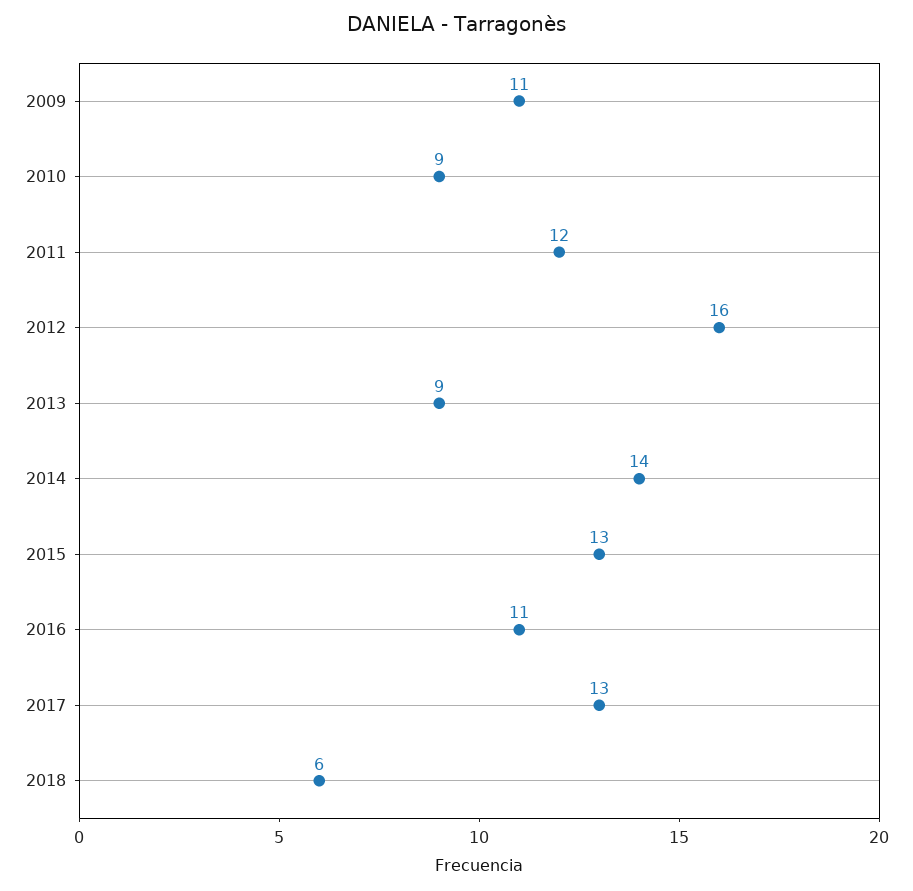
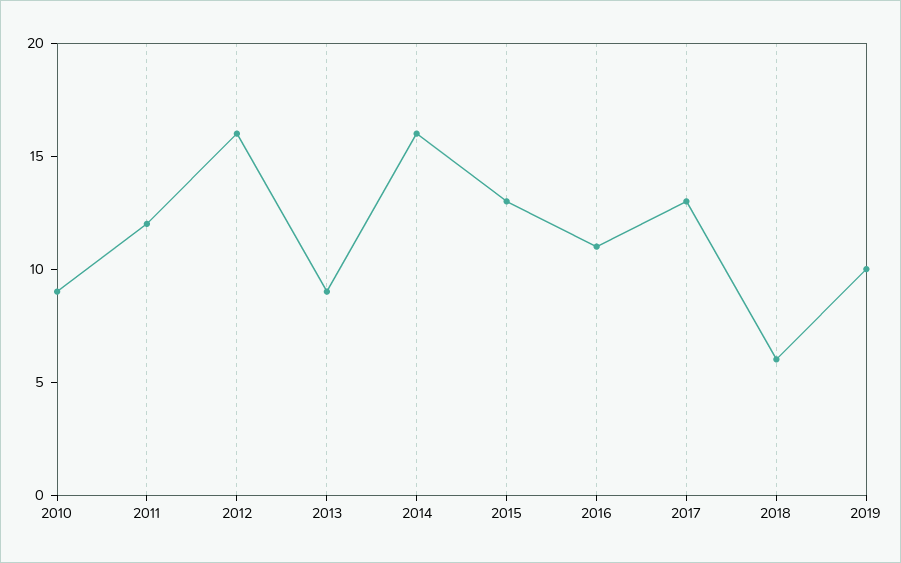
2009: 11 -> none
2014: 14 -> 16
2019: none -> 10

